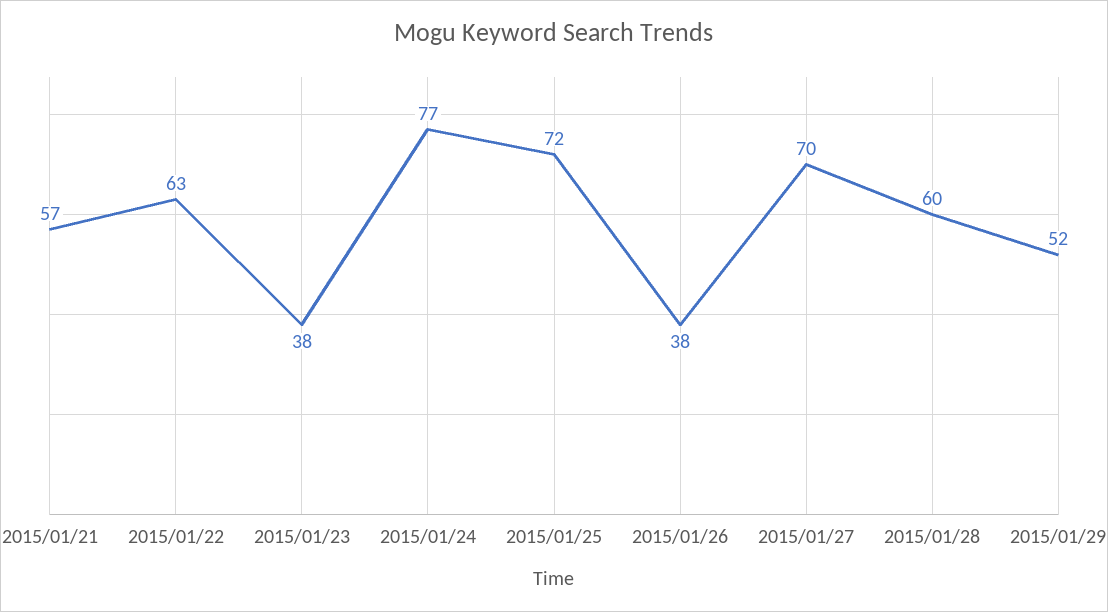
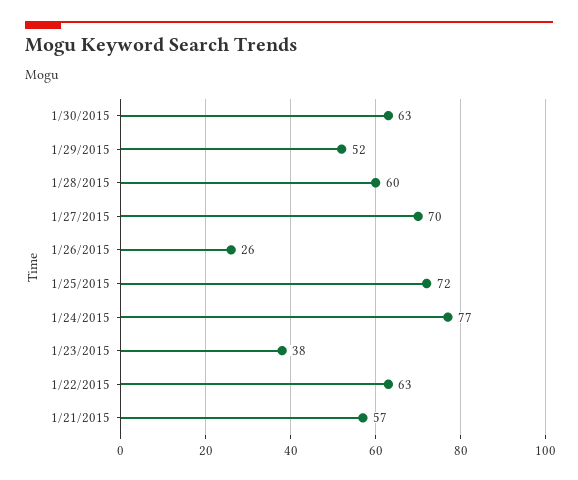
2015/01/26: 38 -> 26
1/30/2015: none -> 63

